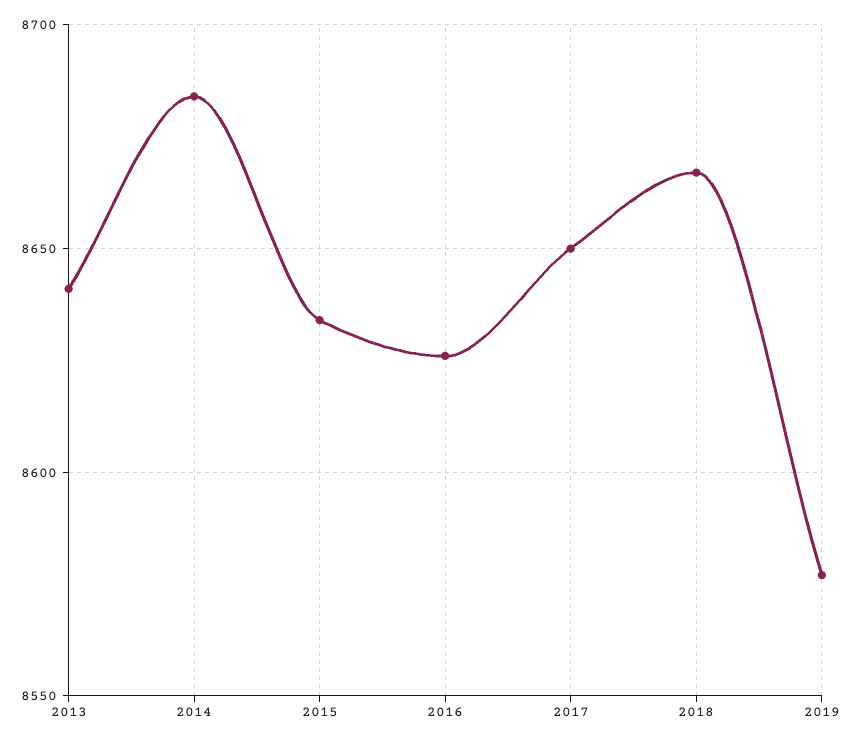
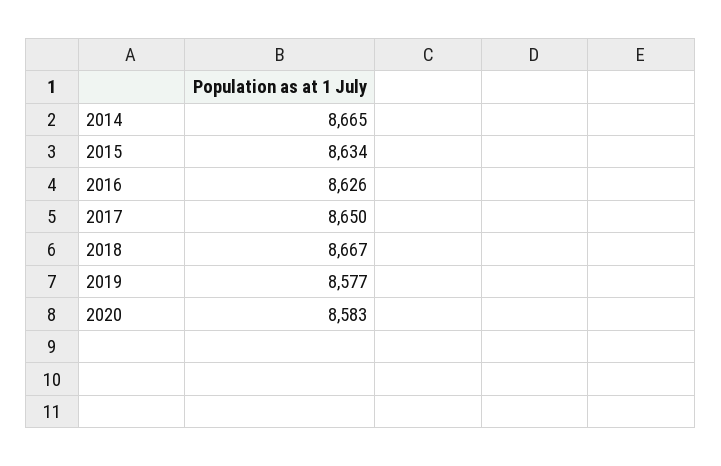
2013: 8640 -> none
2014: 8685 -> 8665
2020: none -> 8583

